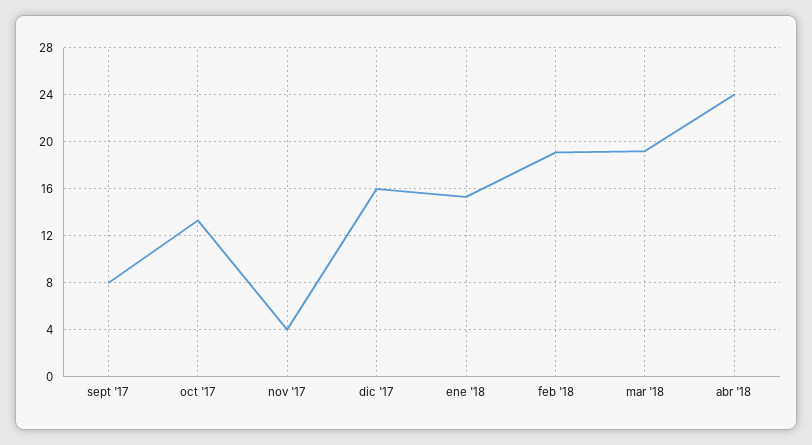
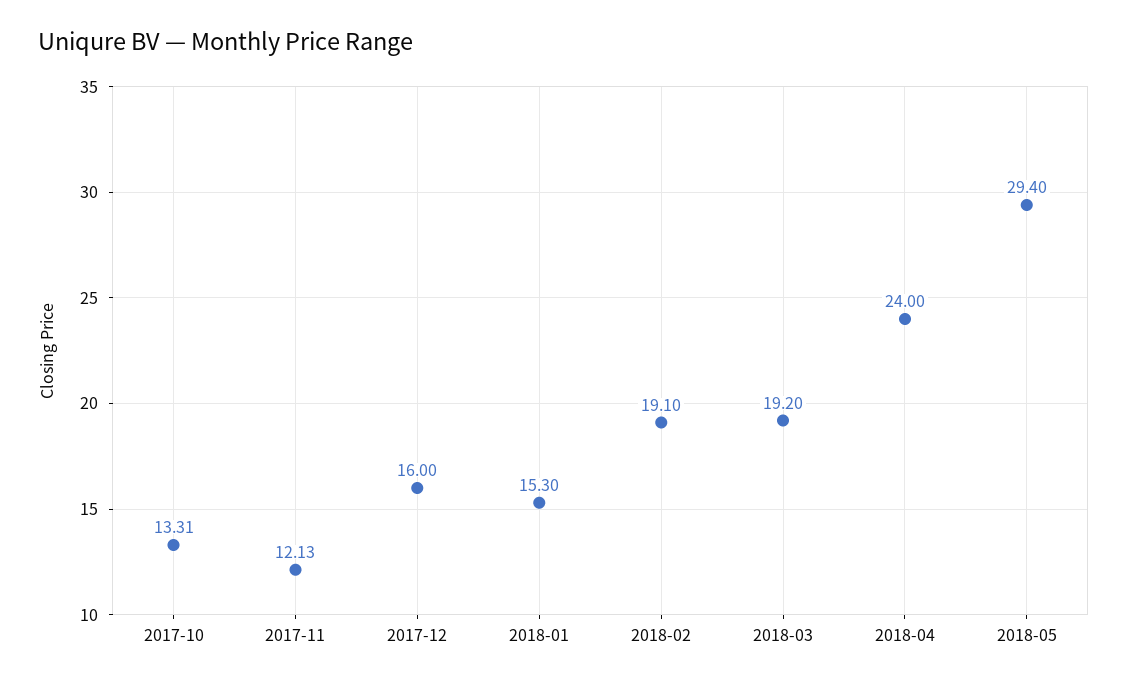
sept '17: 8 -> none
nov '17: 4 -> 12.13
2018-05: none -> 29.4

